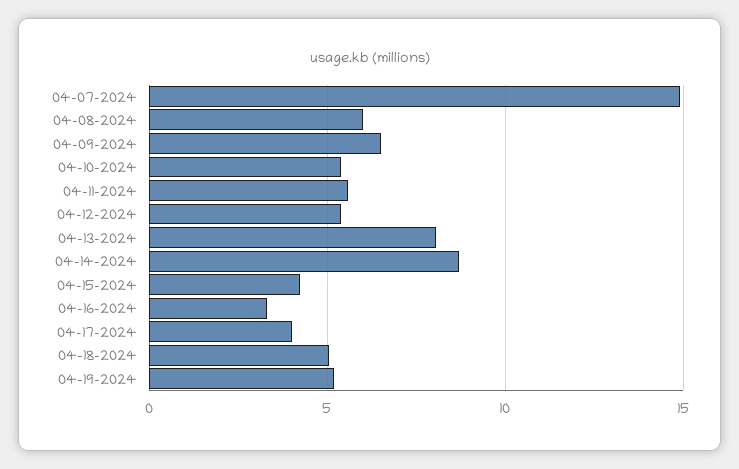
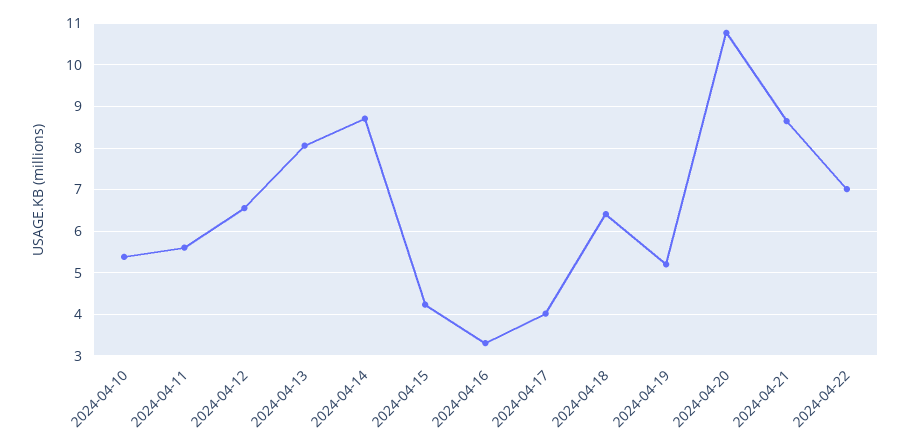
04-07-2024: 15 -> none
04-08-2024: 6 -> none
04-09-2024: 6.5 -> none
04-12-2024: 5.5 -> 6.6
04-18-2024: 5 -> 6.4
2024-04-20: none -> 10.8
2024-04-21: none -> 8.6
2024-04-22: none -> 7

